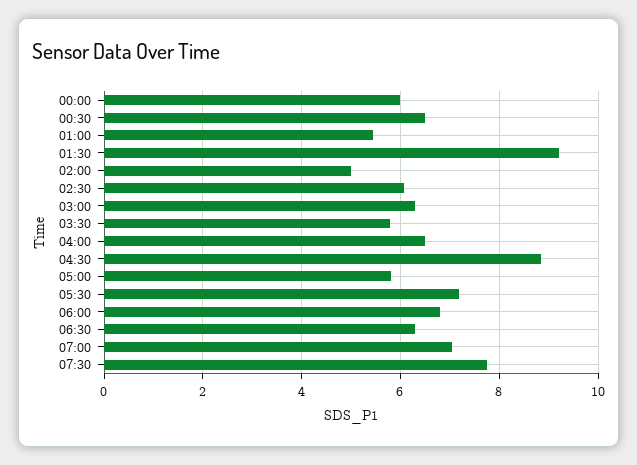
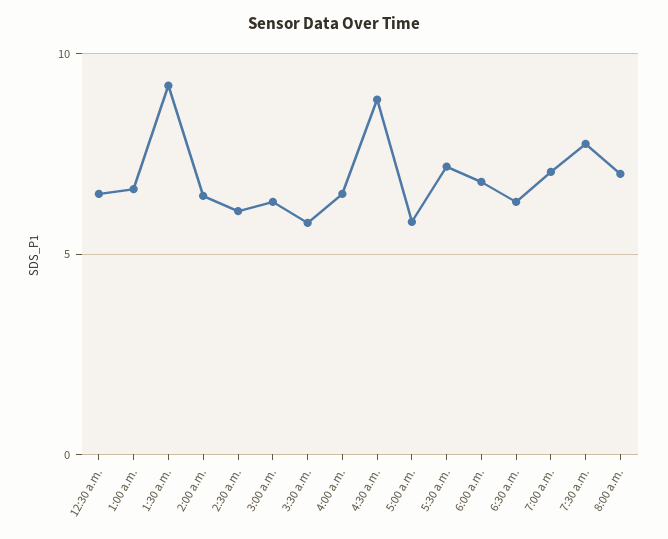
00:00: 6 -> none
01:00: 5.4 -> 6.5
02:00: 5 -> 6.5
8:00 a.m.: none -> 7

